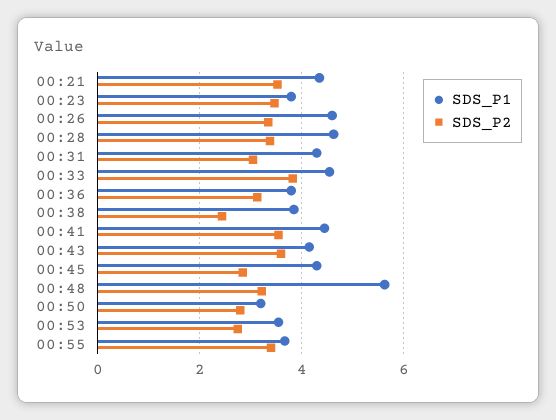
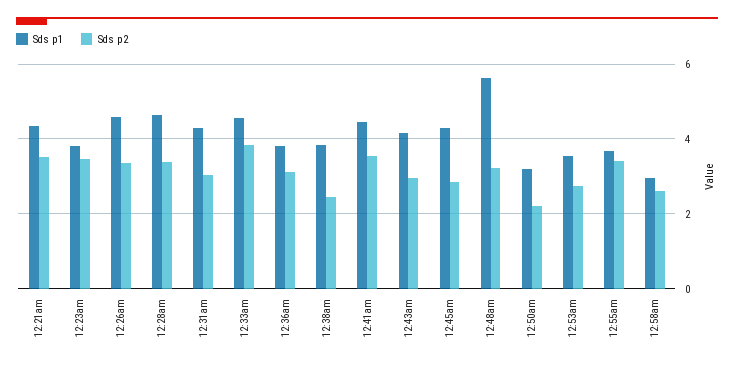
SDS_P2, 00:43: 3.6 -> 3
SDS_P2, 00:50: 2.8 -> 2.2
SDS_P1, 12:58am: none -> 3
SDS_P2, 12:58am: none -> 2.6

